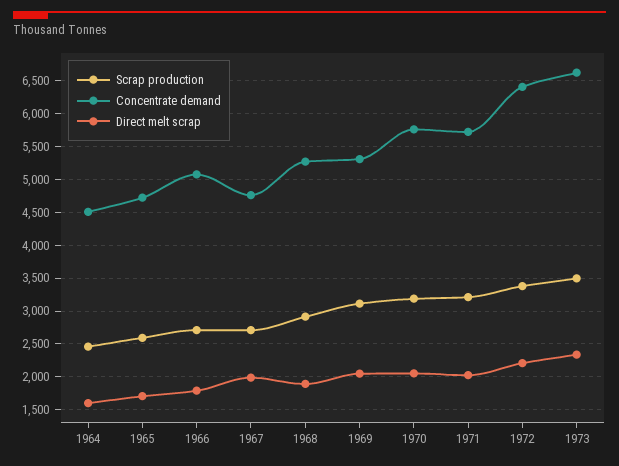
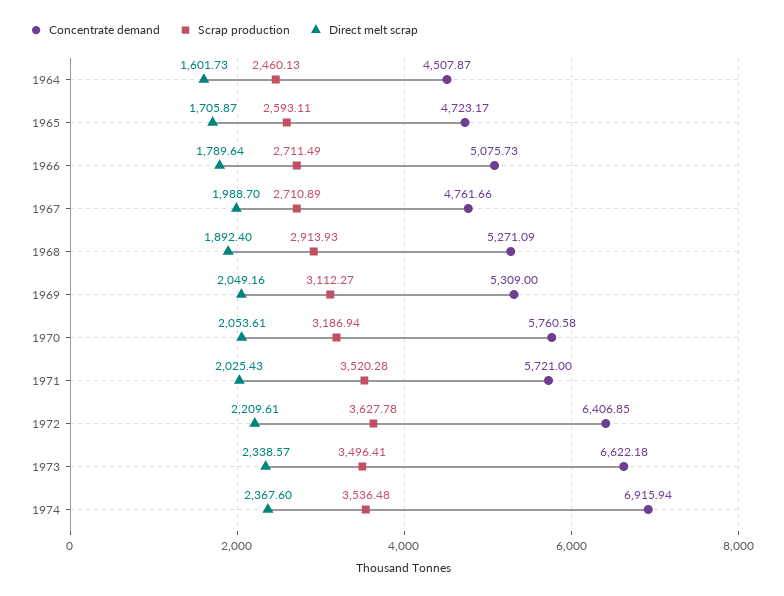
Scrap production, 1971: 3200 -> 3520.28
Scrap production, 1972: 3400 -> 3627.78
Concentrate demand, 1974: none -> 6915.94
Scrap production, 1974: none -> 3536.48
Direct melt scrap, 1974: none -> 2367.6

